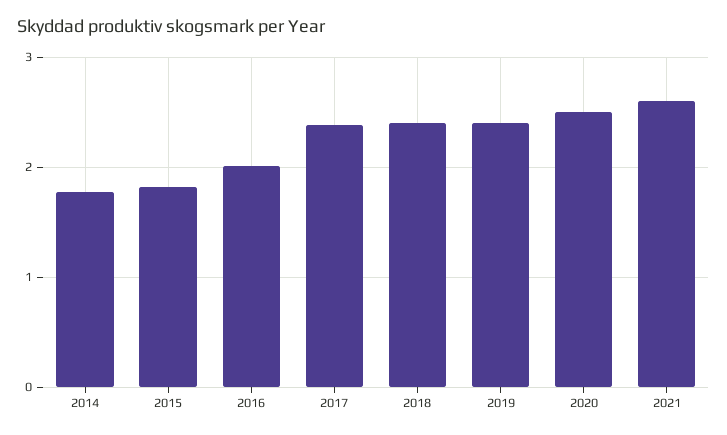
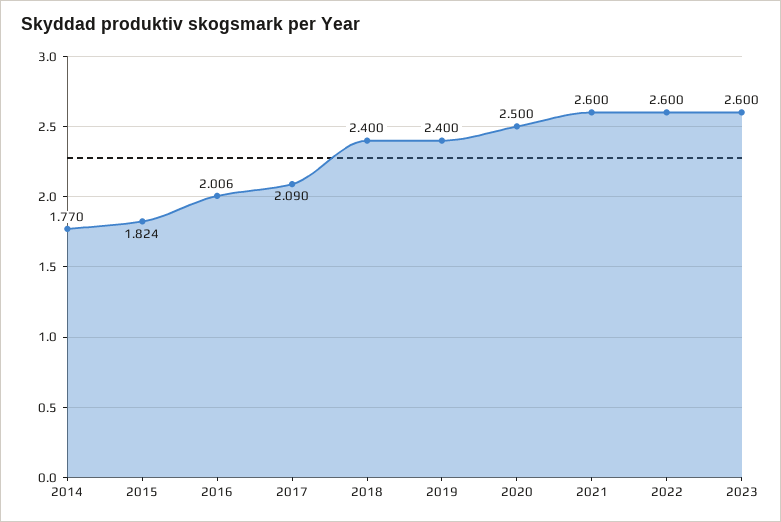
2017: 2.4 -> 2.09
2022: none -> 2.6
2023: none -> 2.6

